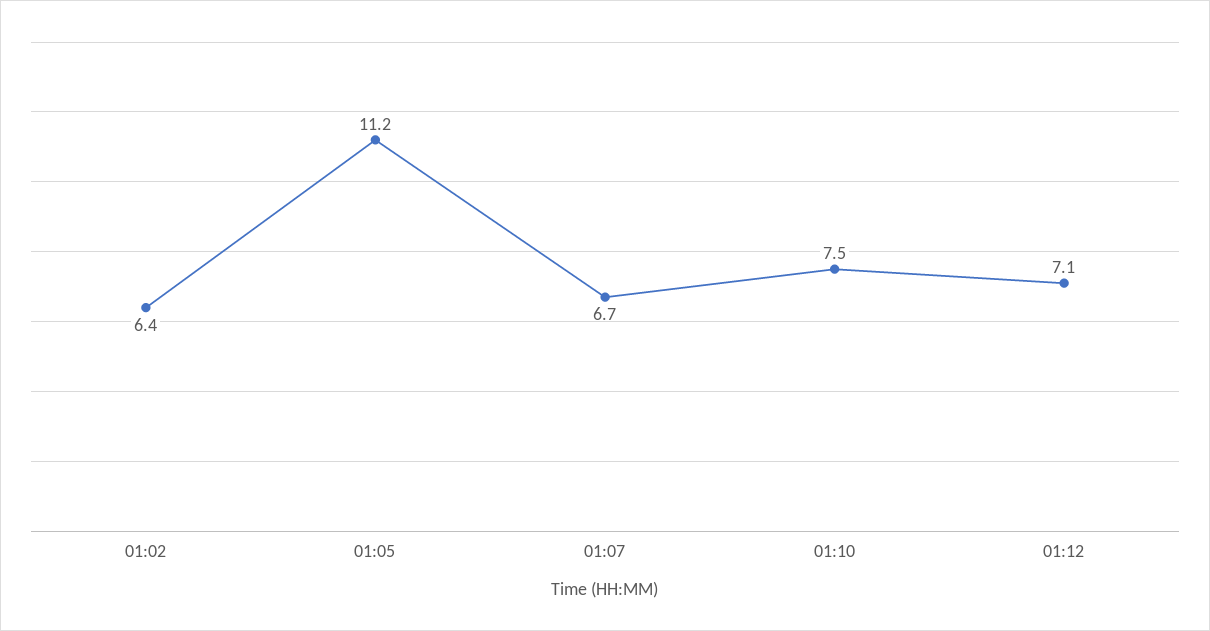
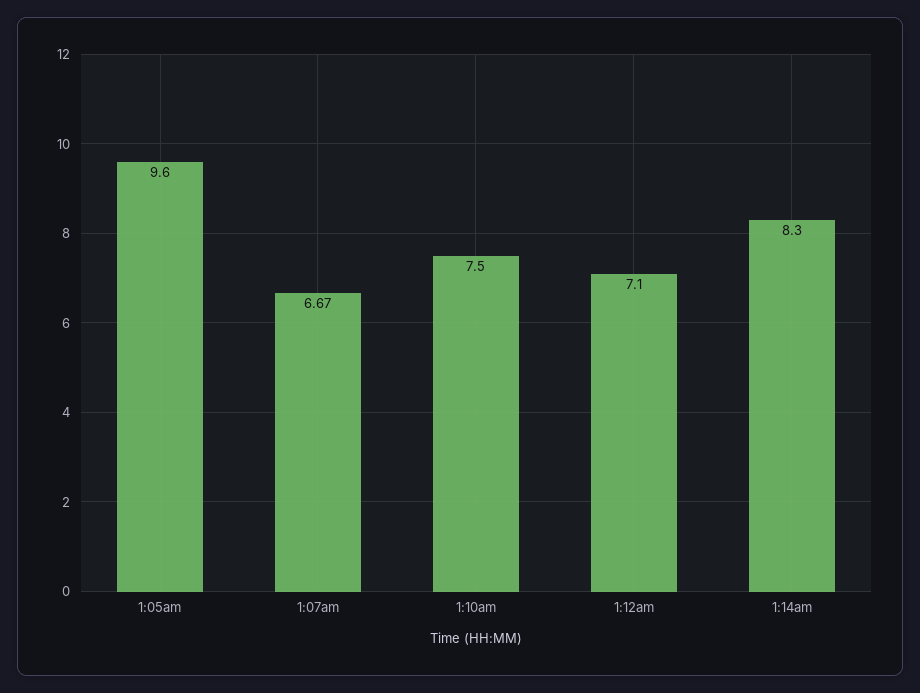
01:02: 6.4 -> none
01:05: 11.2 -> 9.6
1:14am: none -> 8.3

